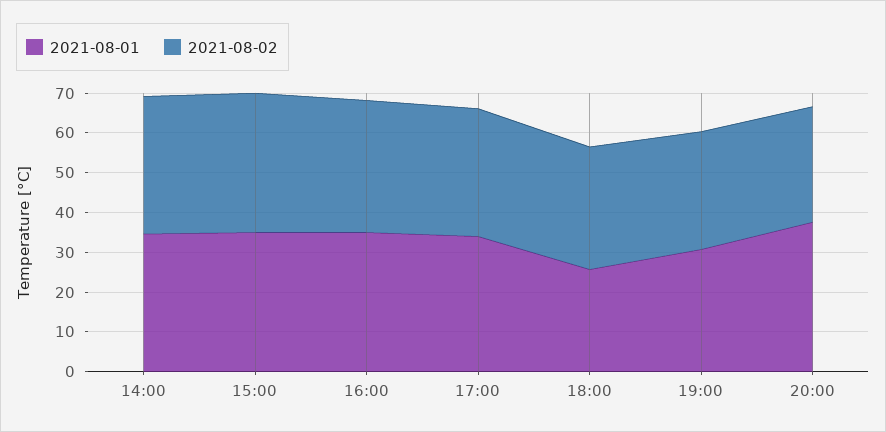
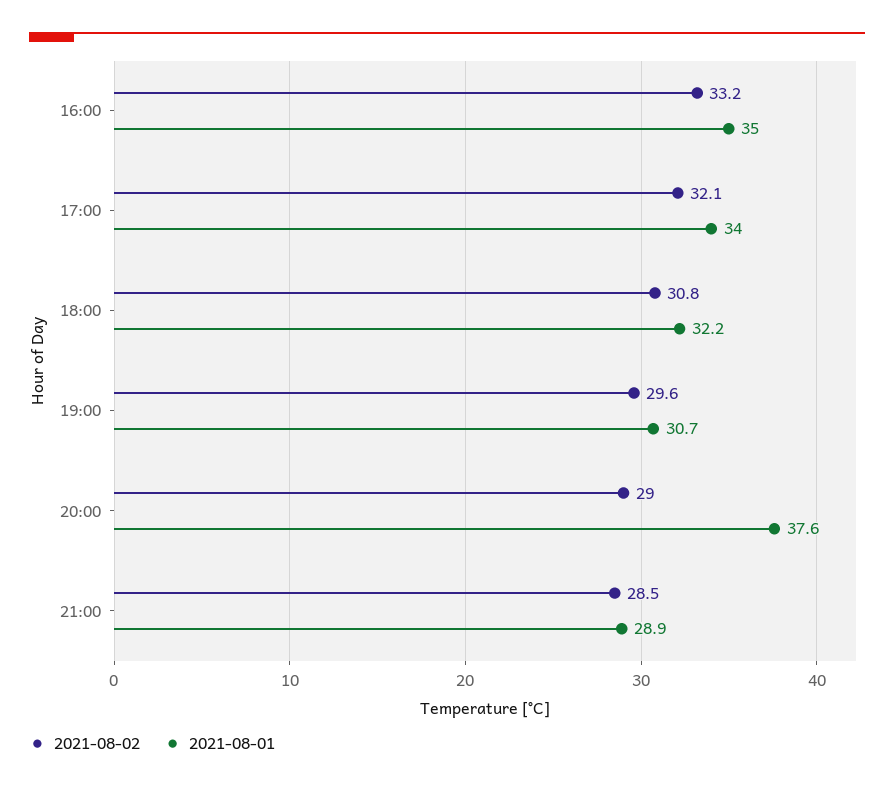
2021-08-01, 14:00: 35 -> none
2021-08-02, 14:00: 35 -> none
2021-08-01, 15:00: 35 -> none
2021-08-02, 15:00: 35 -> none
2021-08-01, 18:00: 25 -> 32.2
2021-08-02, 21:00: none -> 28.5
2021-08-01, 21:00: none -> 28.9

